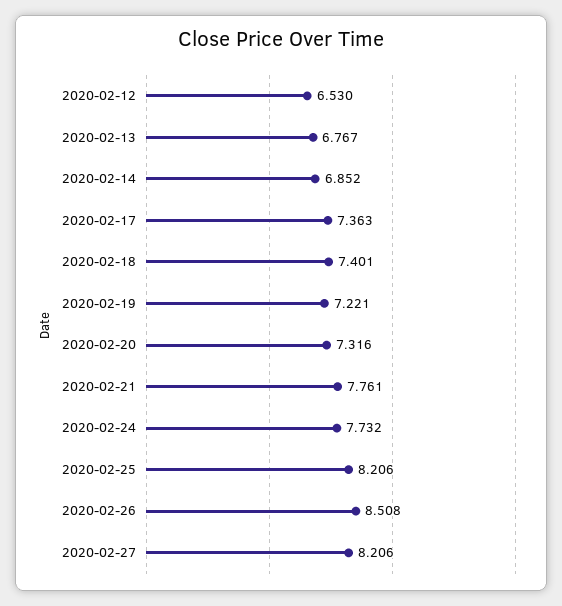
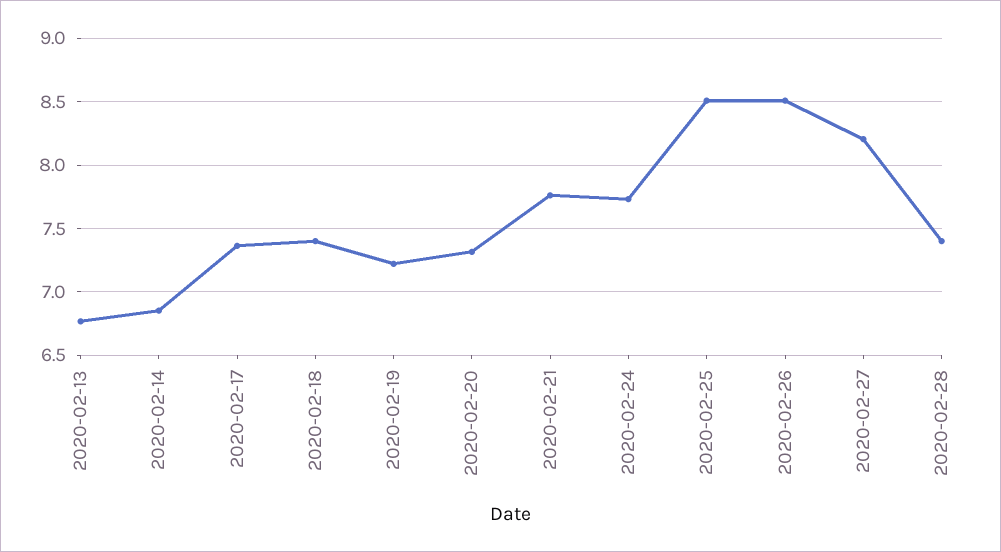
2020-02-12: 6.53 -> none
2020-02-25: 8.206 -> 8.5
2020-02-28: none -> 7.4

